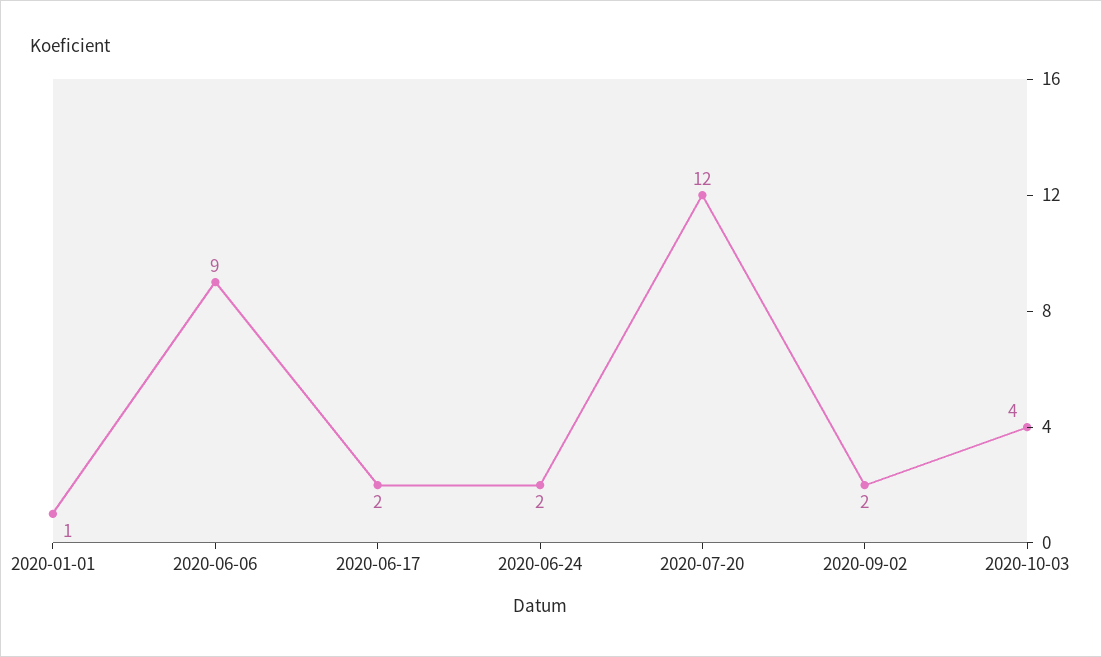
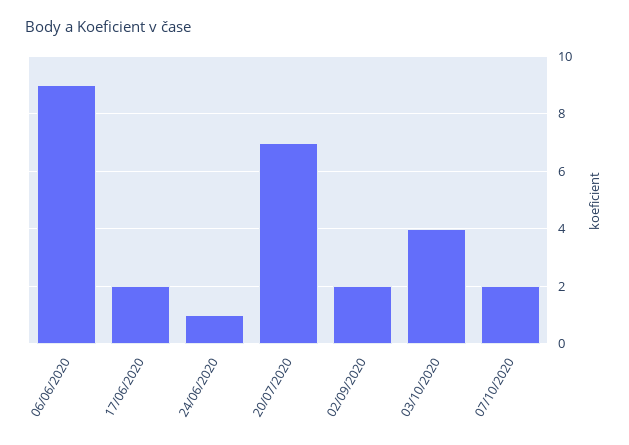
2020-01-01: 1 -> none
2020-06-24: 2 -> 1
2020-07-20: 12 -> 7
07/10/2020: none -> 2

